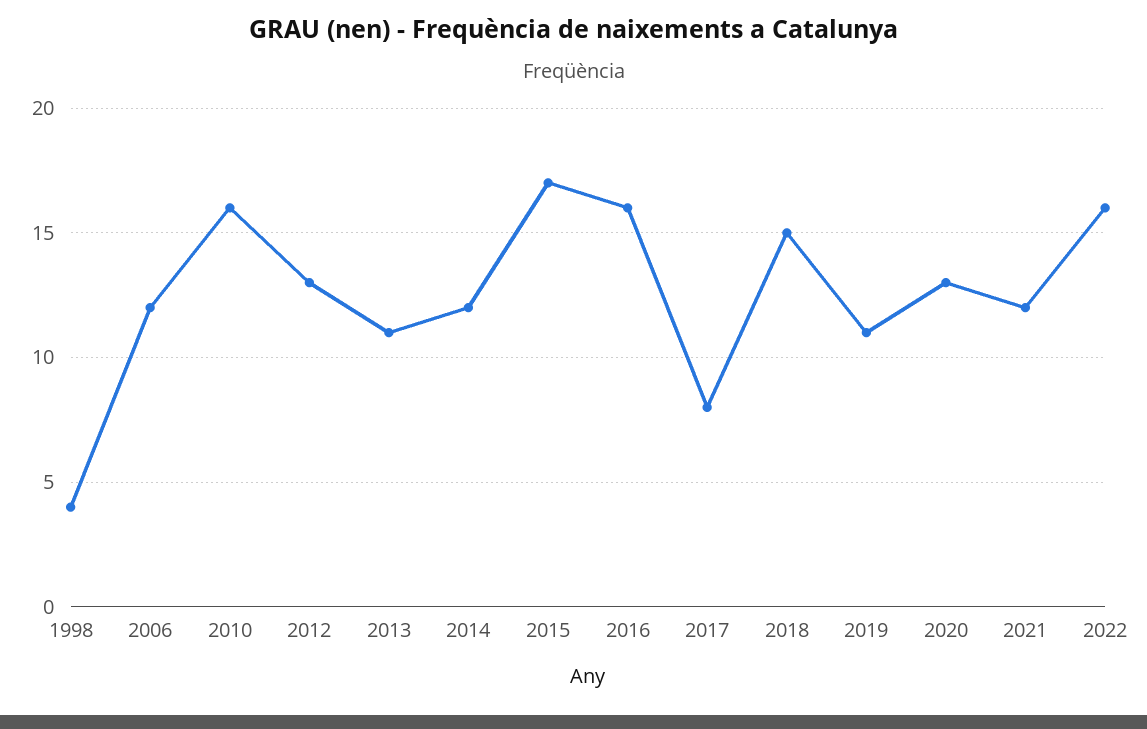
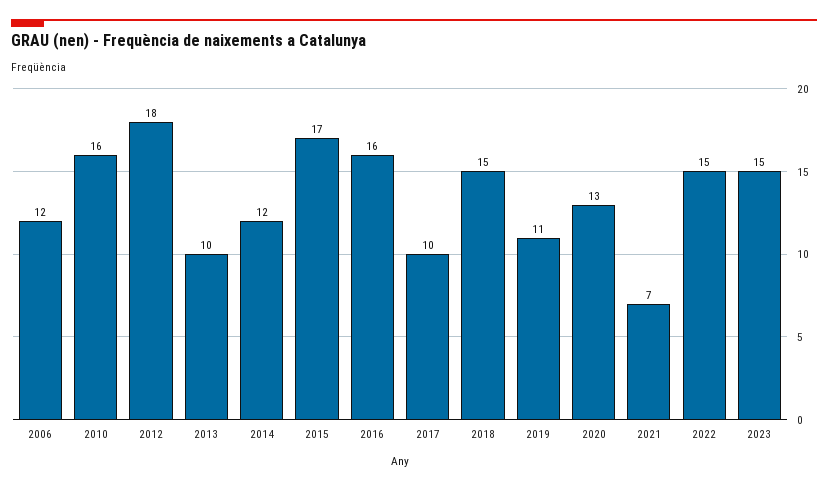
1998: 4 -> none
2012: 13 -> 18
2013: 11 -> 10
2017: 8 -> 10
2021: 12 -> 7
2022: 16 -> 15
2023: none -> 15

